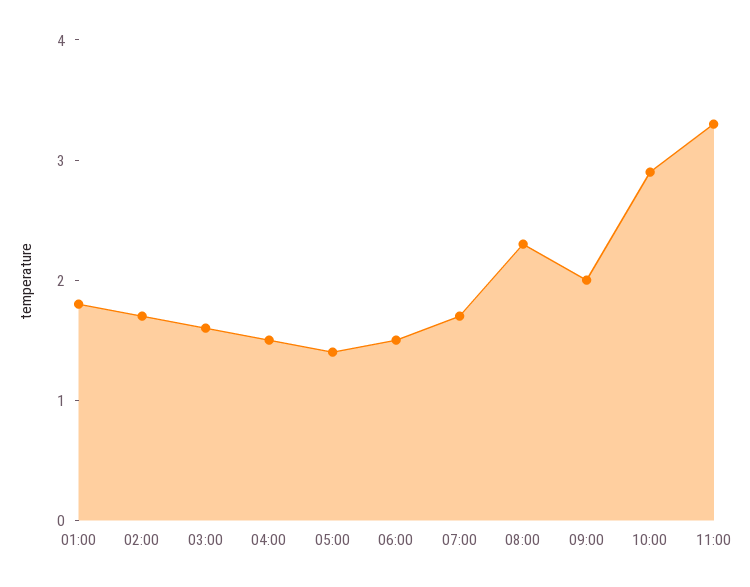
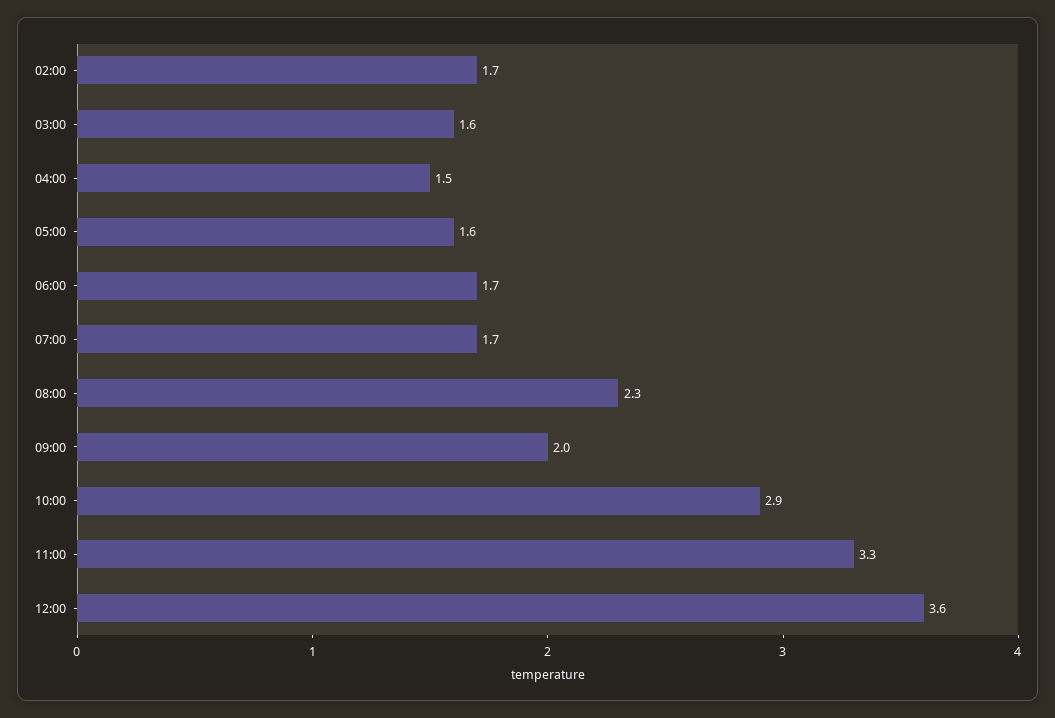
01:00: 1.8 -> none
05:00: 1.4 -> 1.6
06:00: 1.5 -> 1.7
12:00: none -> 3.6

